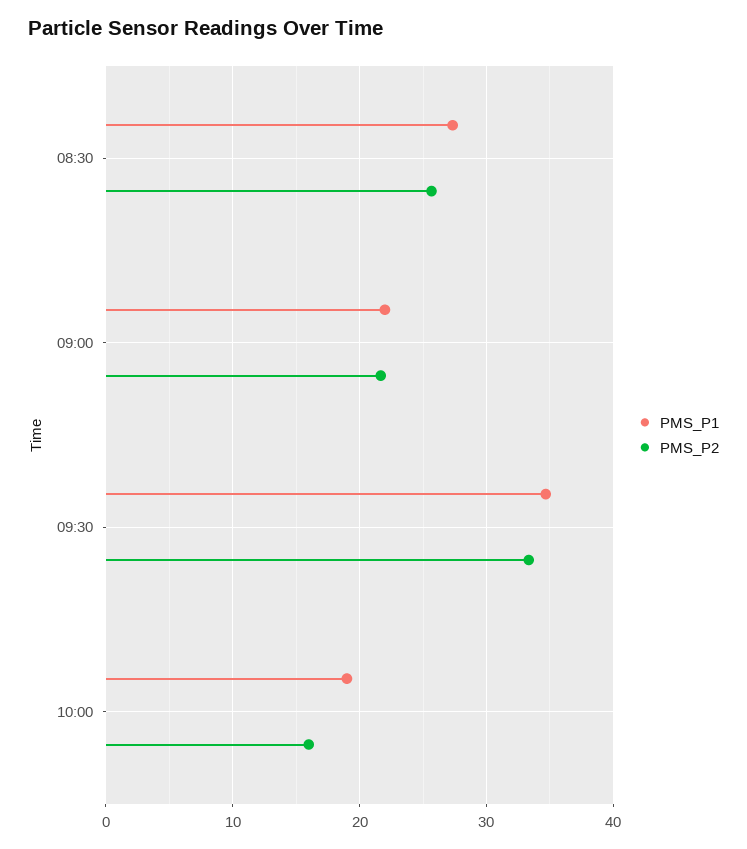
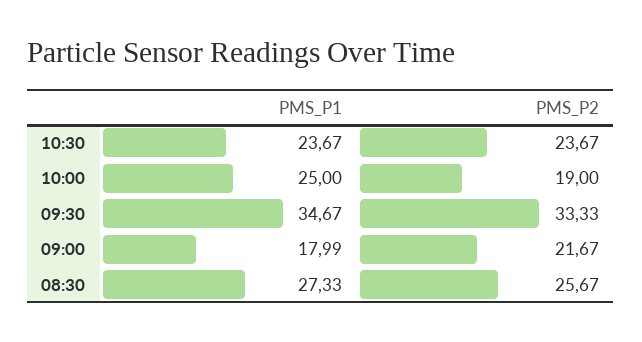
PMS_P1, 09:00: 22 -> 17.99
PMS_P1, 10:00: 19 -> 25
PMS_P2, 10:00: 16 -> 19
PMS_P1, 10:30: none -> 23.67
PMS_P2, 10:30: none -> 23.67

